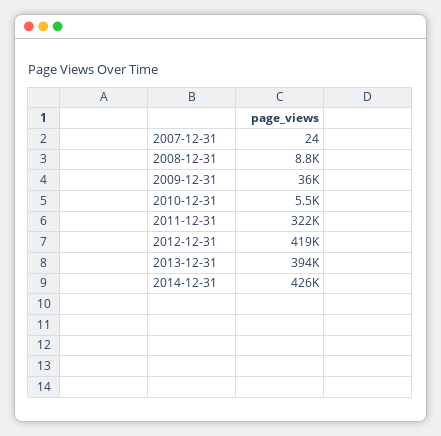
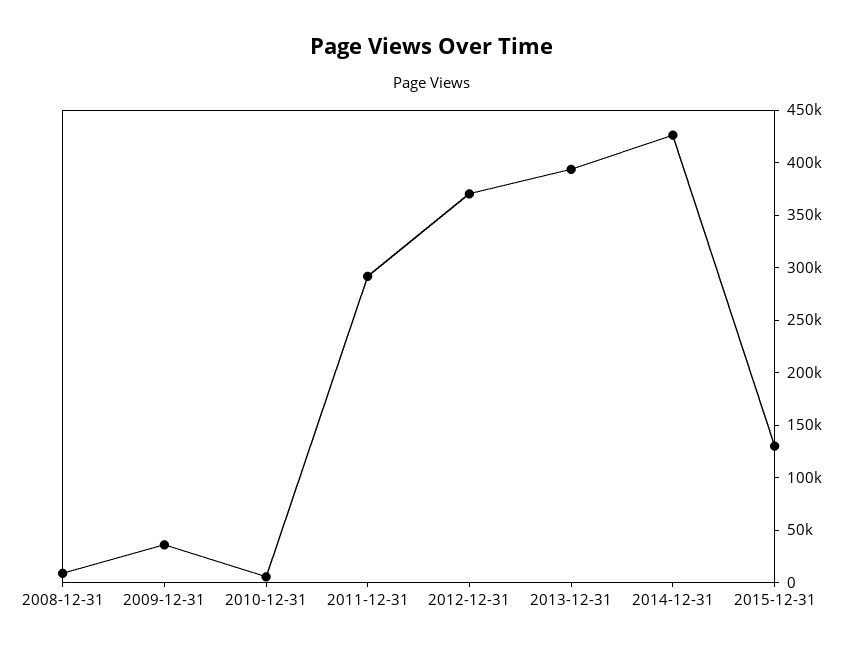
2007-12-31: 24 -> none
2011-12-31: 322000 -> 290000
2012-12-31: 419000 -> 370000
2015-12-31: none -> 130000

